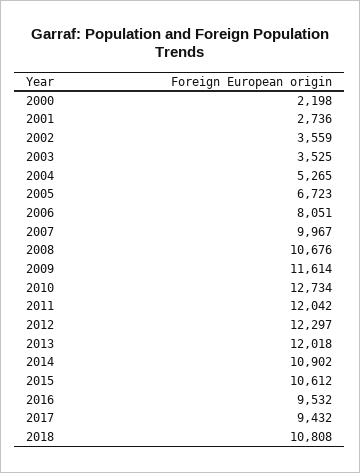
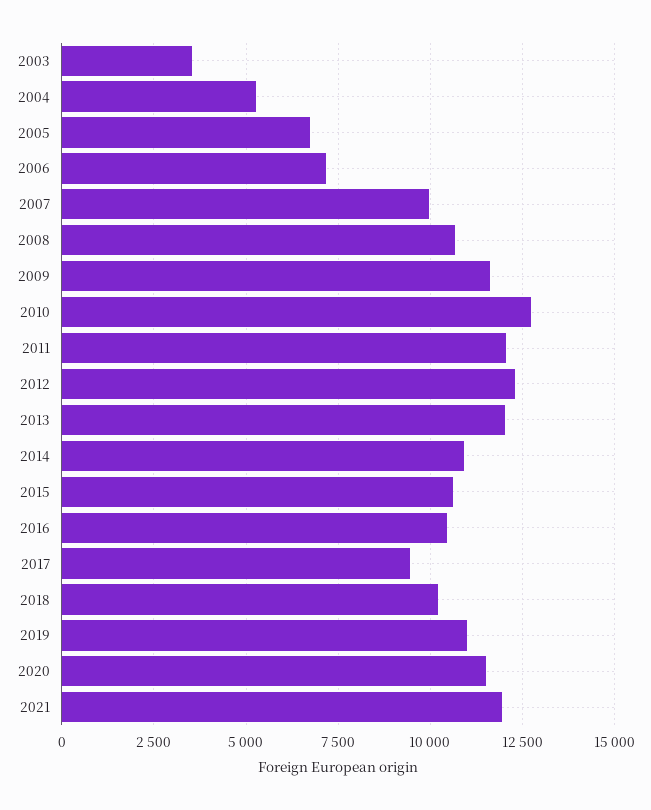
2000: 2198 -> none
2001: 2736 -> none
2002: 3559 -> none
2006: 8051 -> 7250
2016: 9532 -> 10500
2018: 10808 -> 10250
2019: none -> 11000
2020: none -> 11500
2021: none -> 12000

